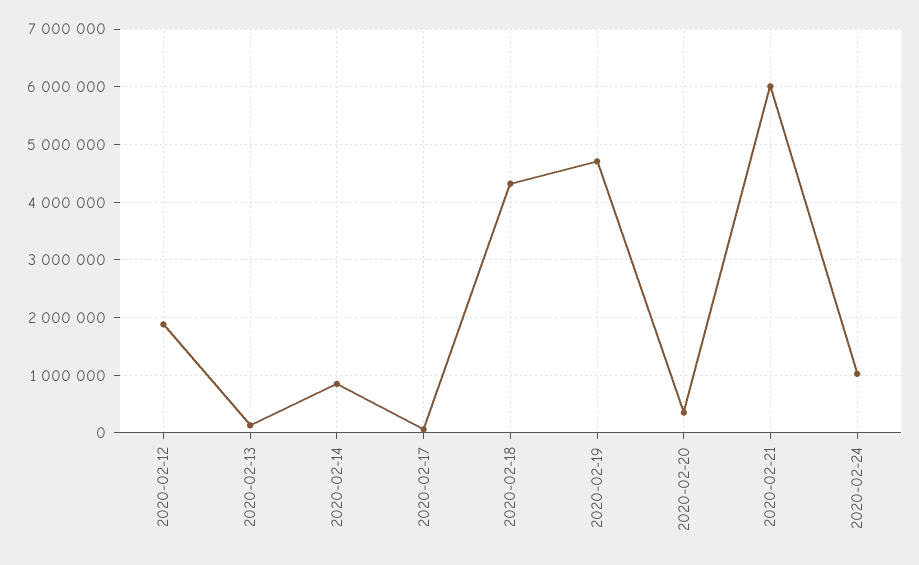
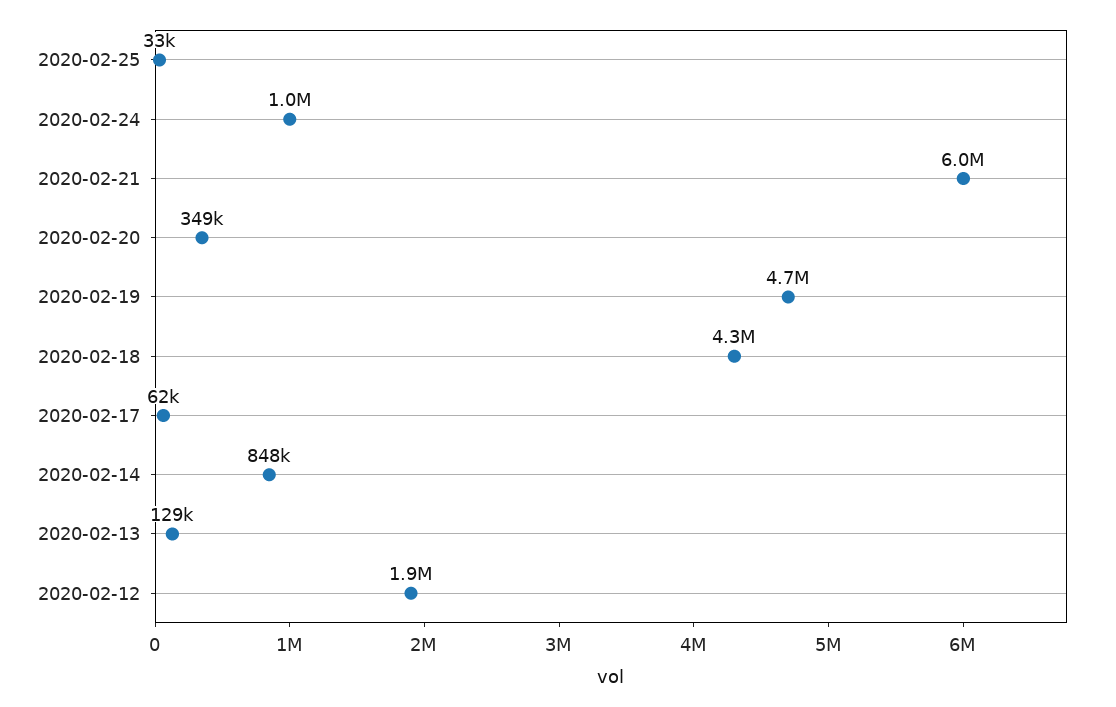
2020-02-25: none -> 33000

